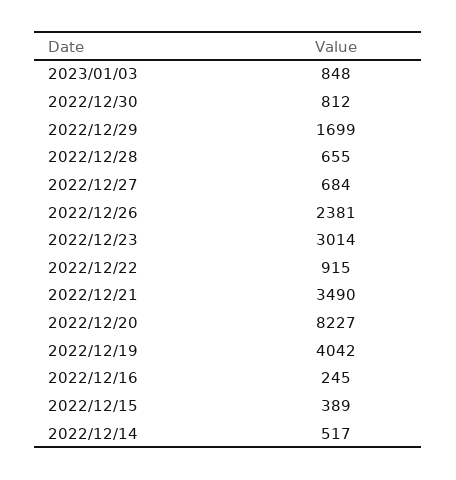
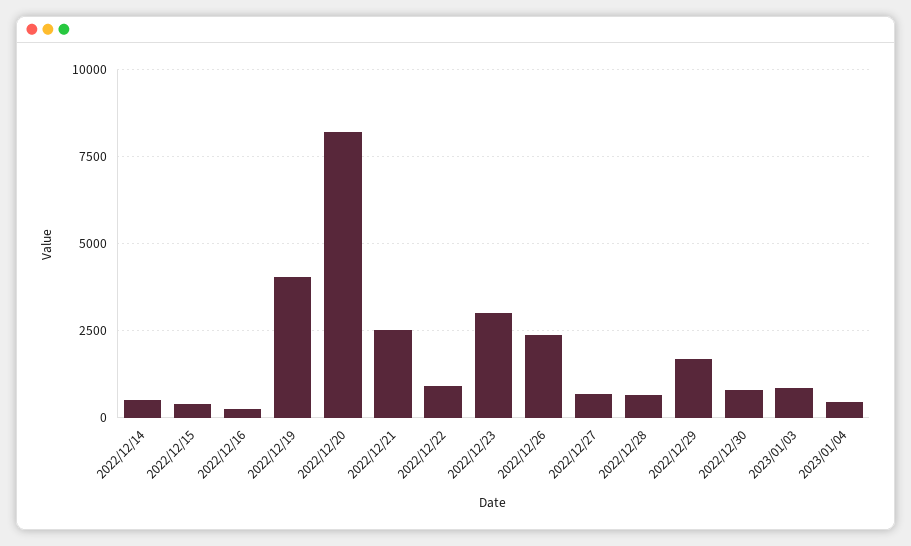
2022/12/21: 3490 -> 2500
2023/01/04: none -> 500

